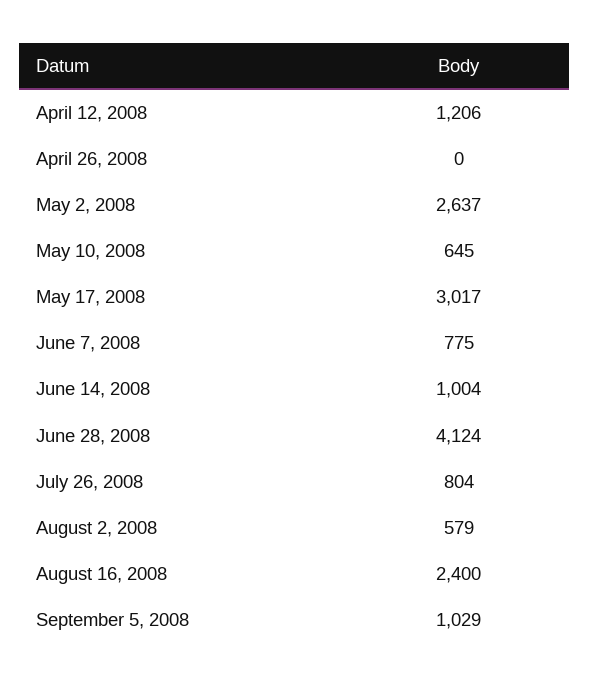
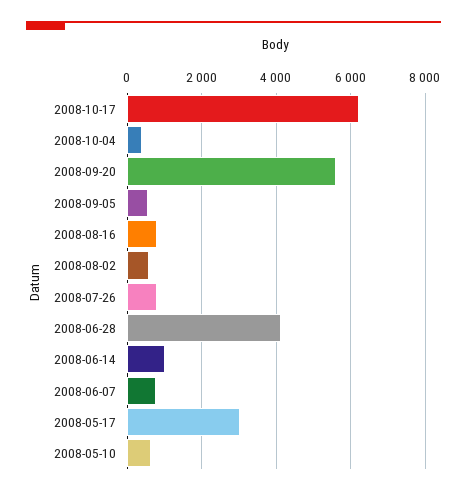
April 12, 2008: 1206 -> none
April 26, 2008: 0 -> none
May 2, 2008: 2637 -> none
August 16, 2008: 2400 -> 800
September 5, 2008: 1029 -> 600
2008-10-17: none -> 6200
2008-10-04: none -> 400
2008-09-20: none -> 5600

